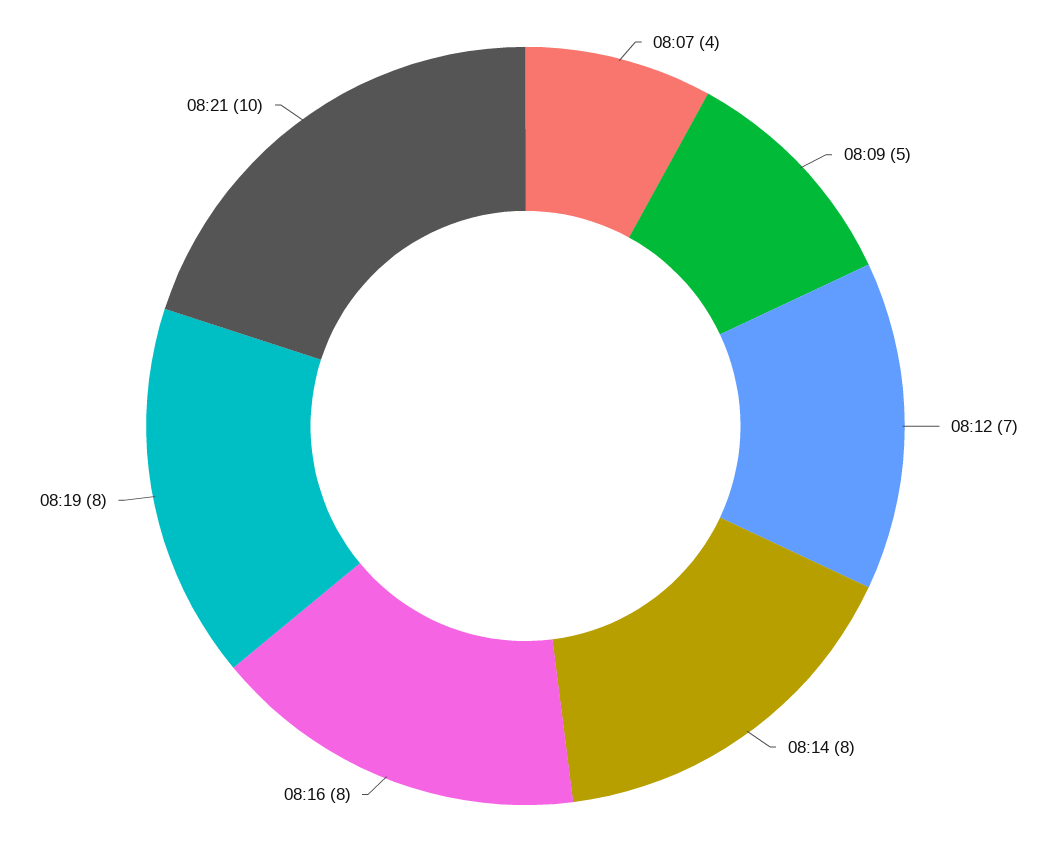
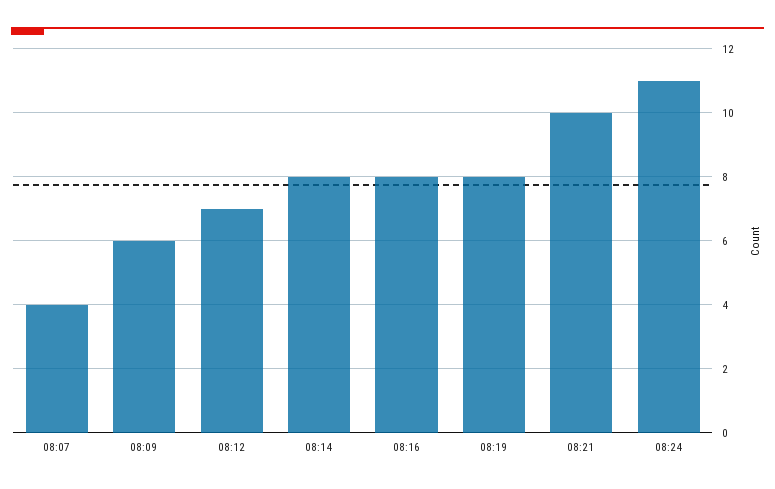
08:09: 5 -> 6
08:24: none -> 11

